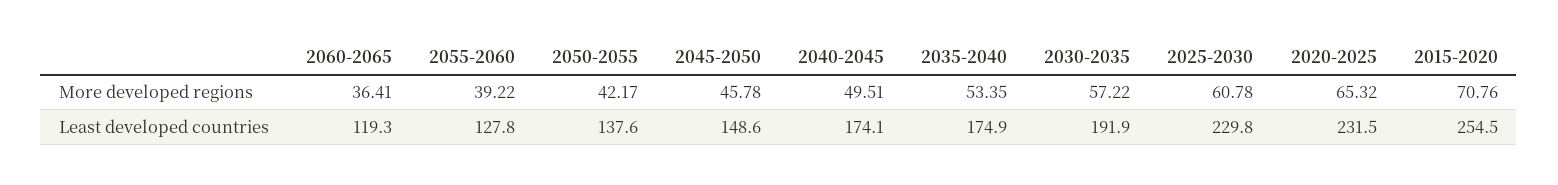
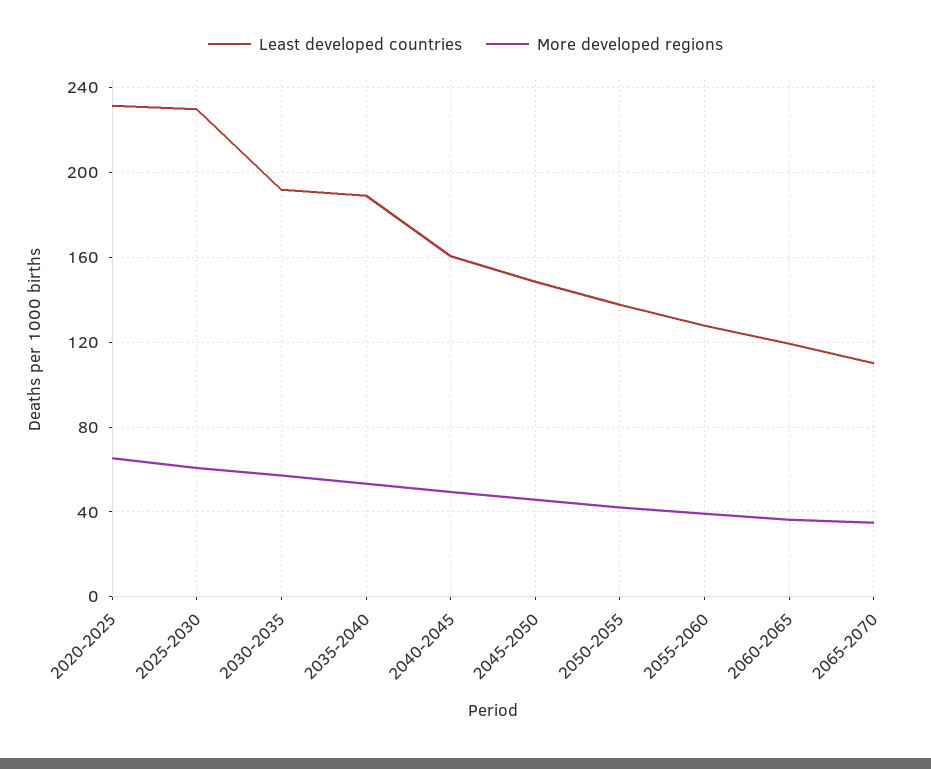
More developed regions, 2015-2020: 70.76 -> none
Least developed countries, 2040-2045: 174.1 -> 160
Least developed countries, 2035-2040: 174.9 -> 190
Least developed countries, 2015-2020: 254.5 -> none
Least developed countries, 2065-2070: none -> 110
More developed regions, 2065-2070: none -> 35

